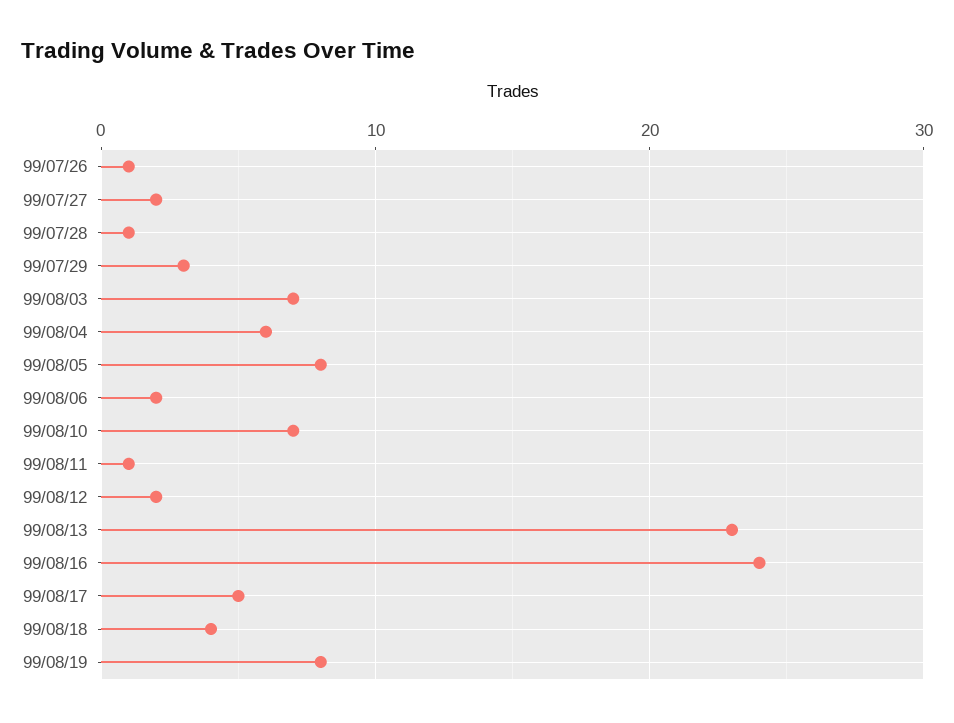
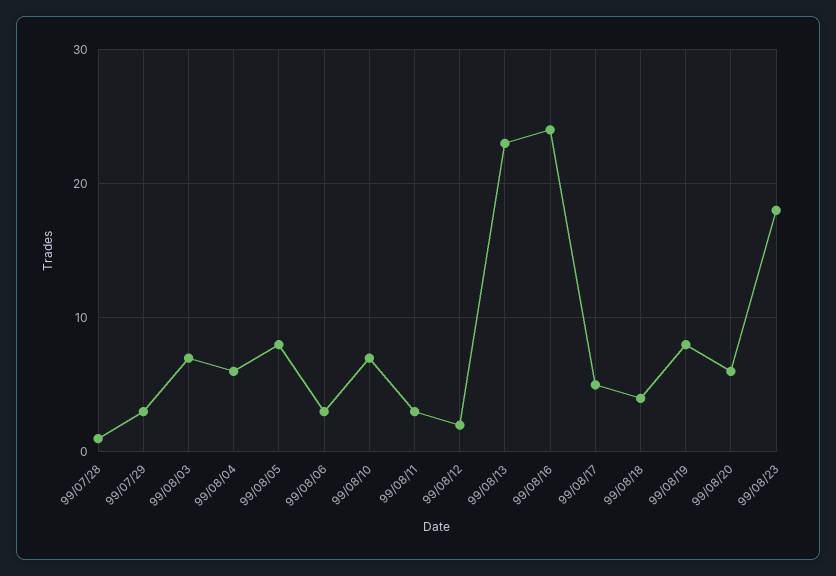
99/07/26: 1 -> none
99/07/27: 2 -> none
99/08/06: 2 -> 3
99/08/11: 1 -> 3
99/08/20: none -> 6
99/08/23: none -> 18

